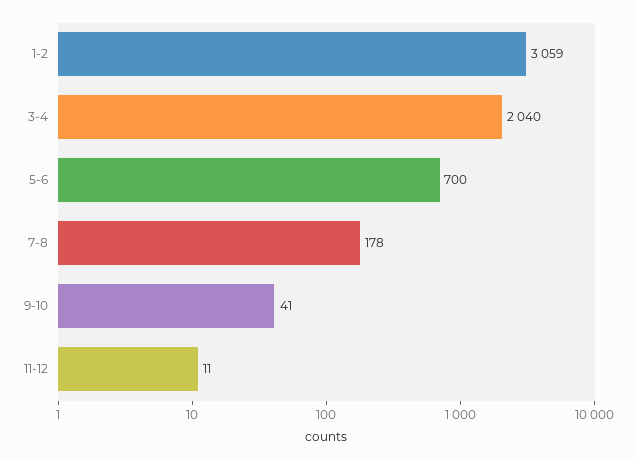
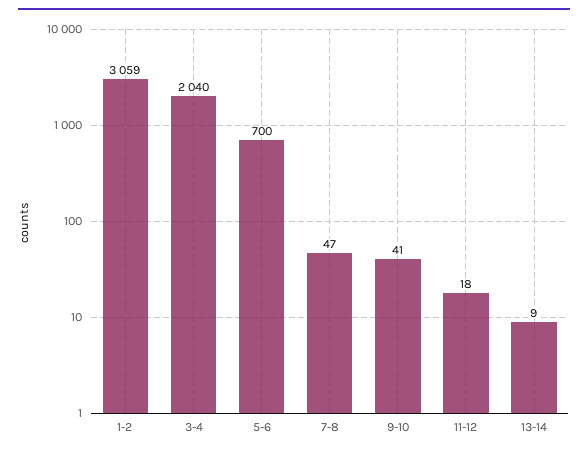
7-8: 178 -> 47
11-12: 11 -> 18
13-14: none -> 9

